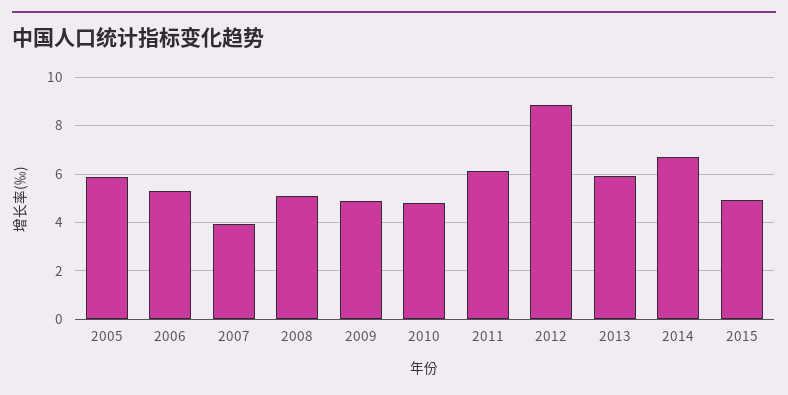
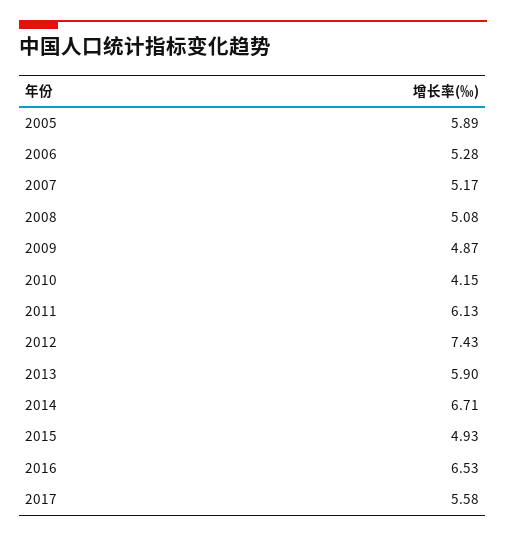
2007: 4 -> 5.17
2010: 4.75 -> 4.15
2012: 8.75 -> 7.43
2016: none -> 6.53
2017: none -> 5.58

